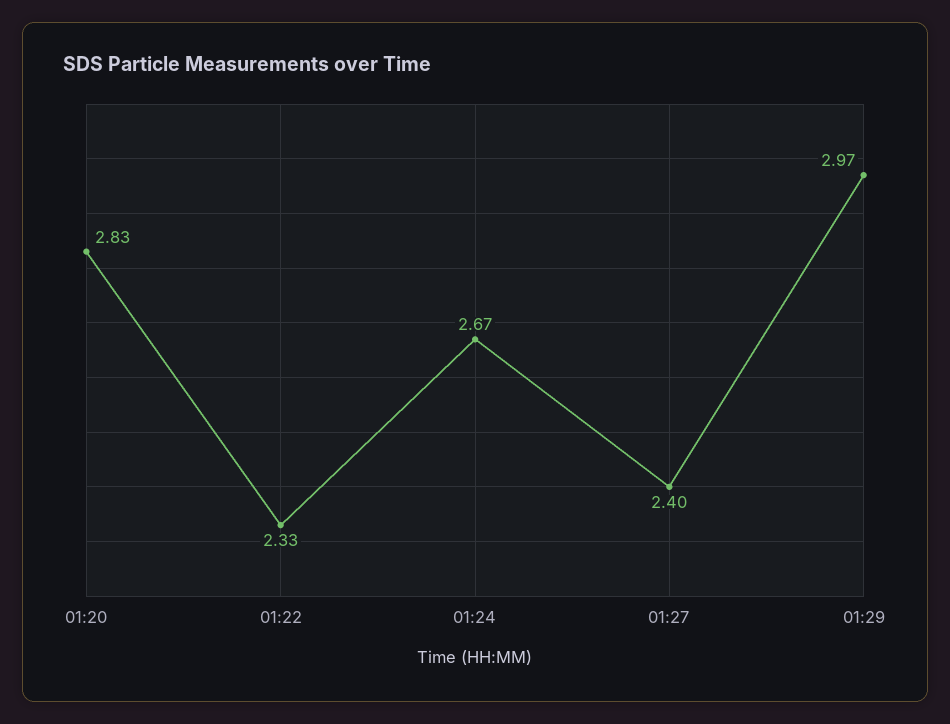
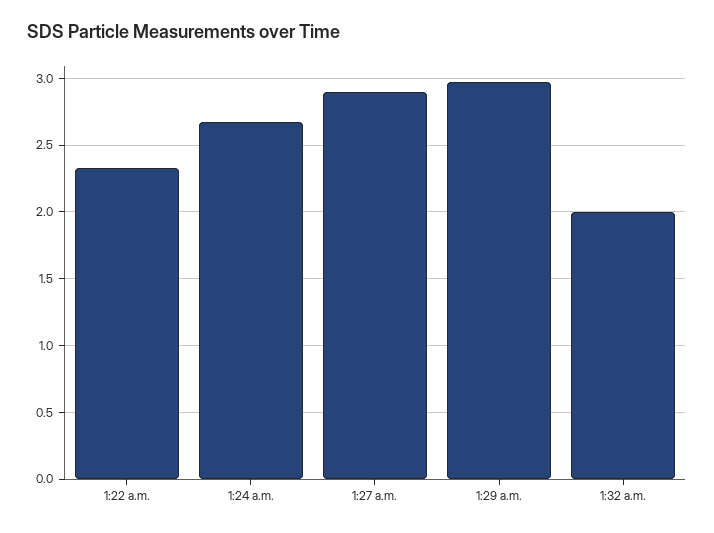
01:20: 2.83 -> none
01:27: 2.4 -> 2.9
1:32 a.m.: none -> 2

